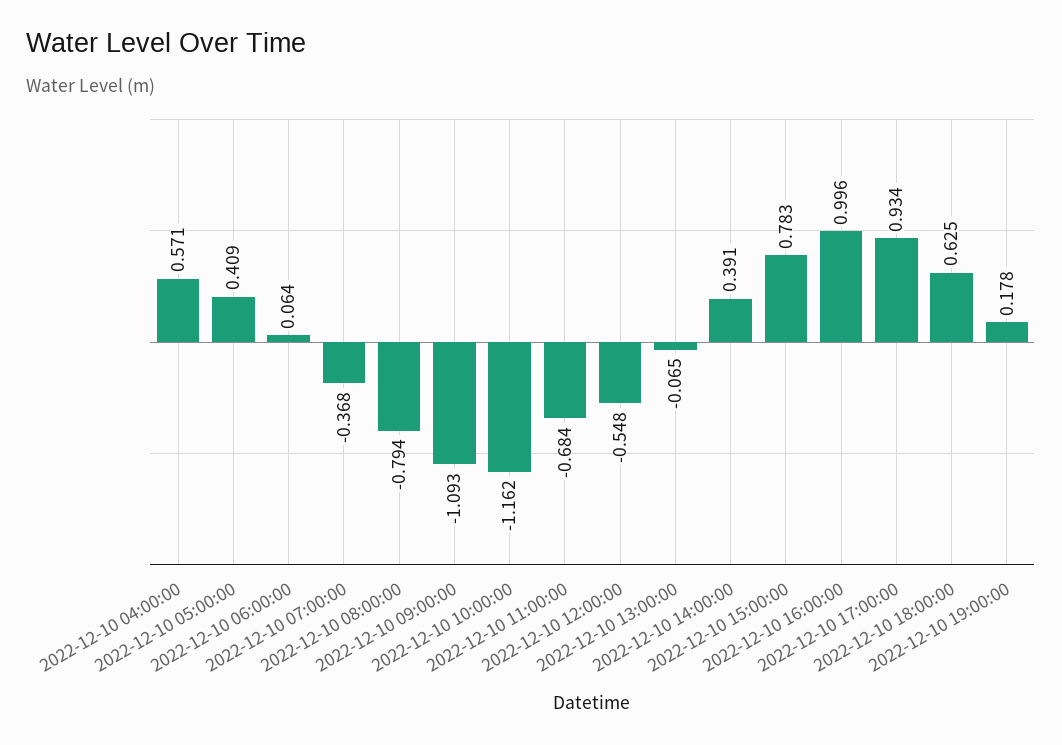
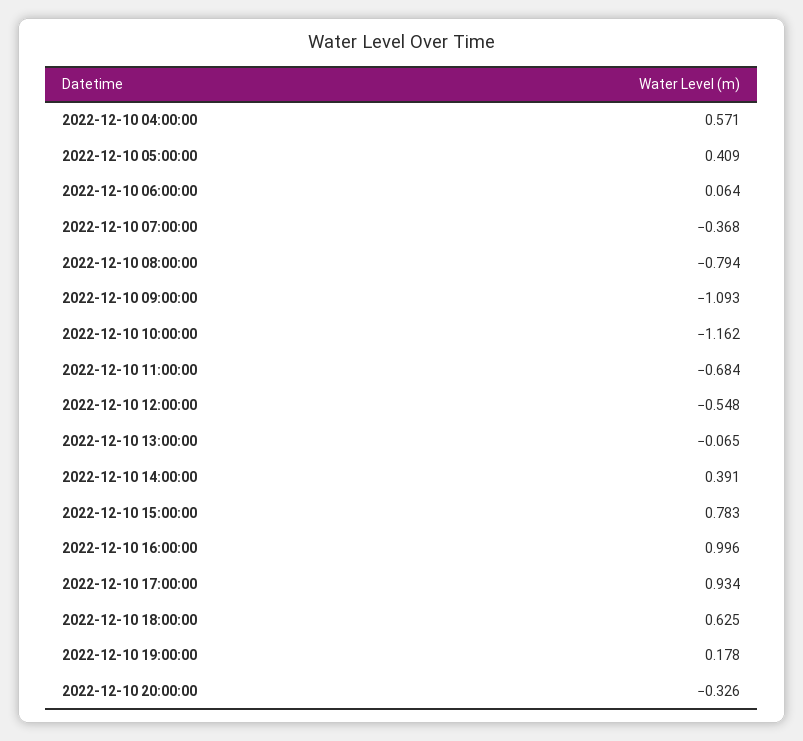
2022-12-10 20:00:00: none -> -0.326

